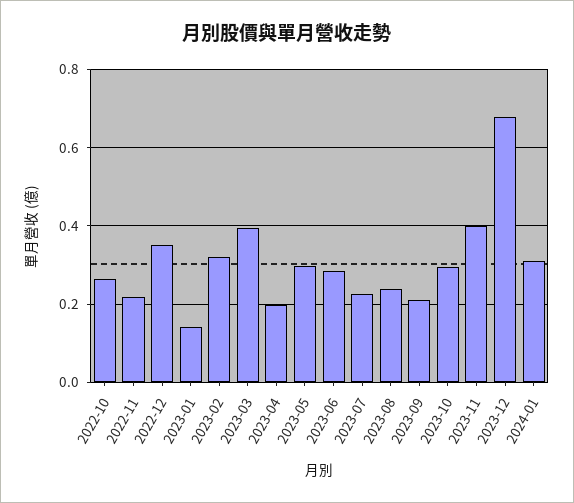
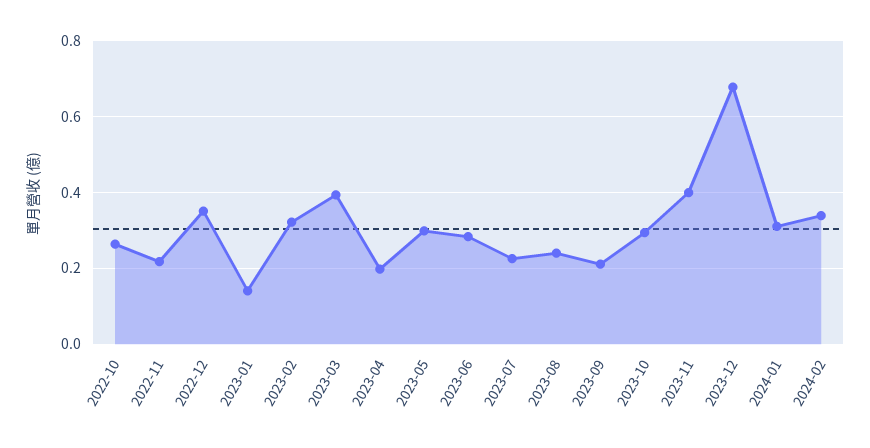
2024-02: none -> 0.34

